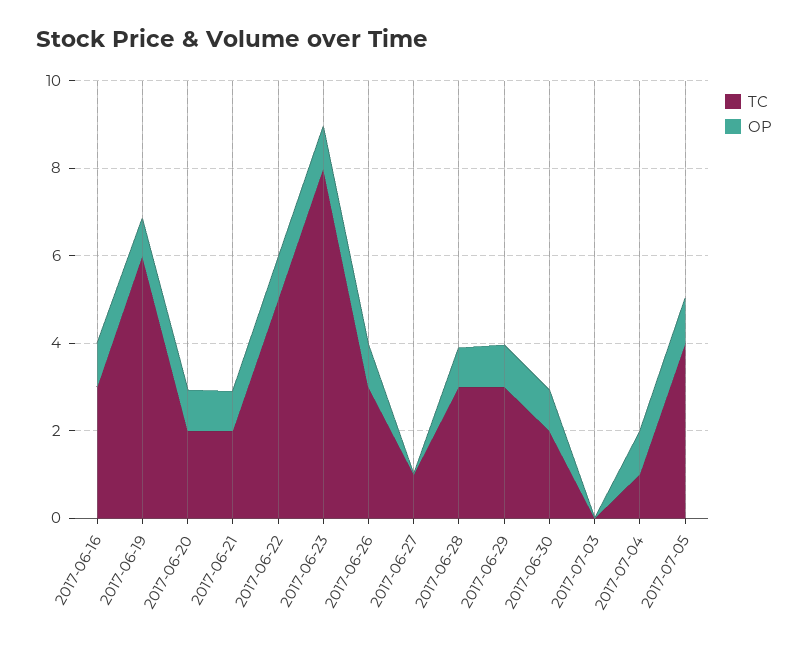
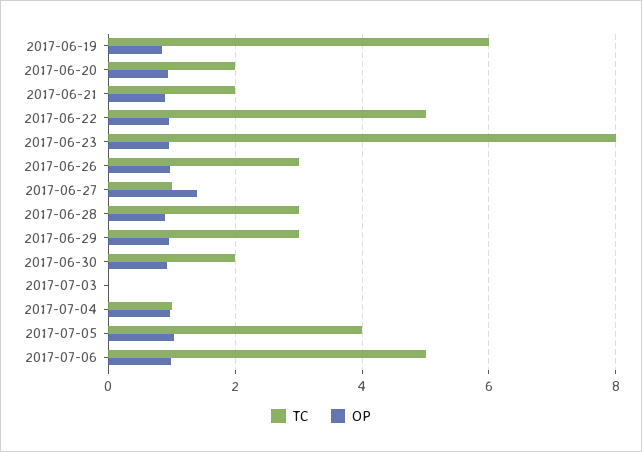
TC, 2017-06-16: 3 -> none
OP, 2017-06-16: 1 -> none
OP, 2017-06-27: 0 -> 1.4
TC, 2017-07-06: none -> 5
OP, 2017-07-06: none -> 1

